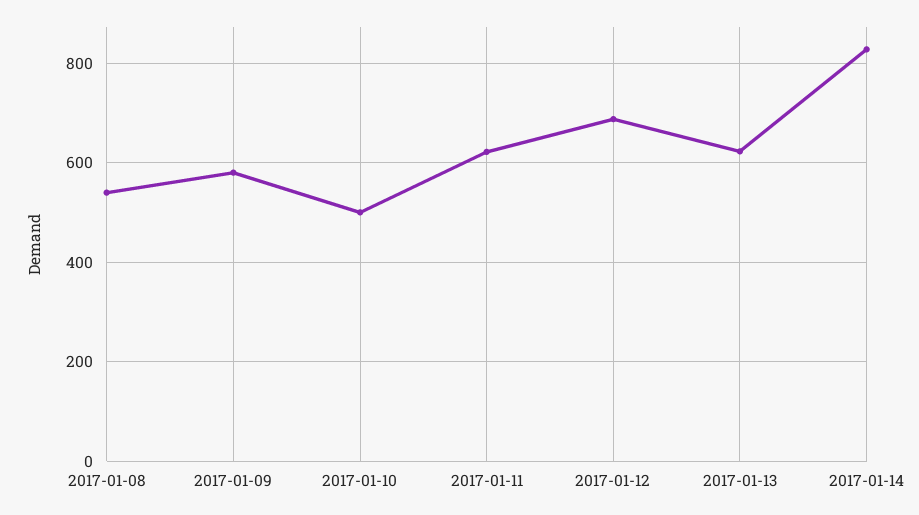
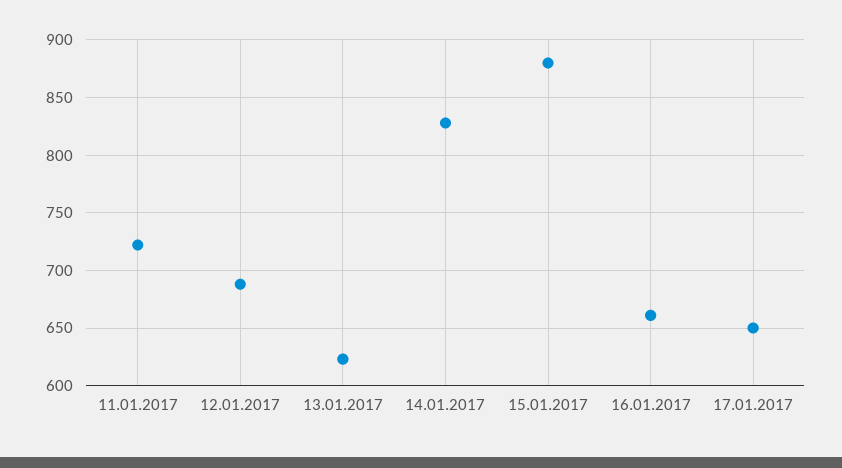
2017-01-08: 540 -> none
2017-01-09: 580 -> none
2017-01-10: 500 -> none
2017-01-11: 620 -> 720
15.01.2017: none -> 880
16.01.2017: none -> 660
17.01.2017: none -> 650

